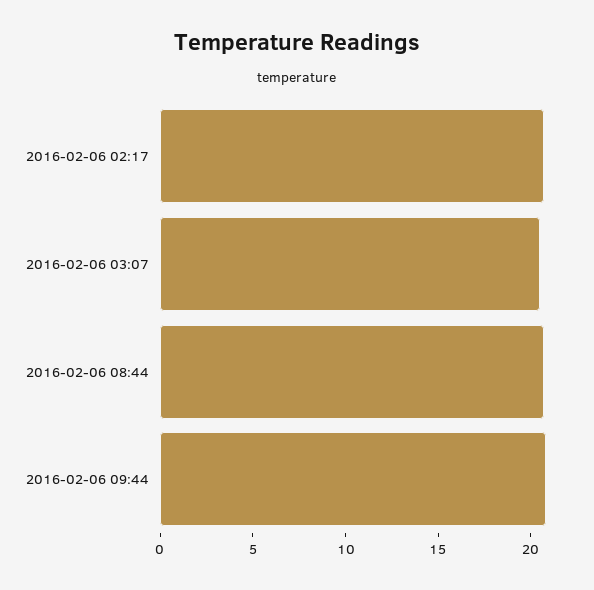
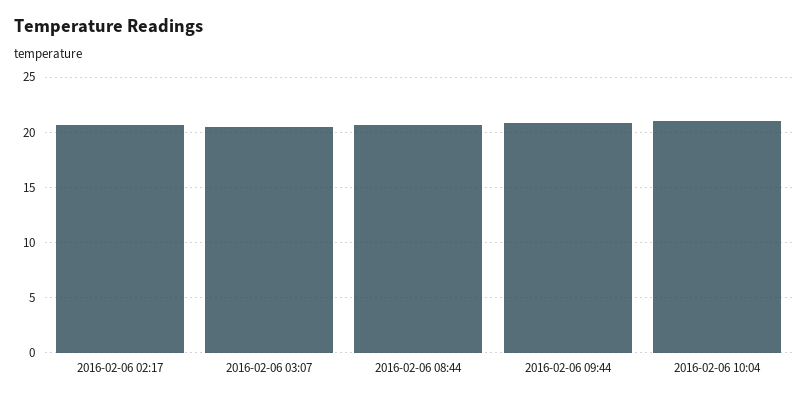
2016-02-06 10:04: none -> 21

